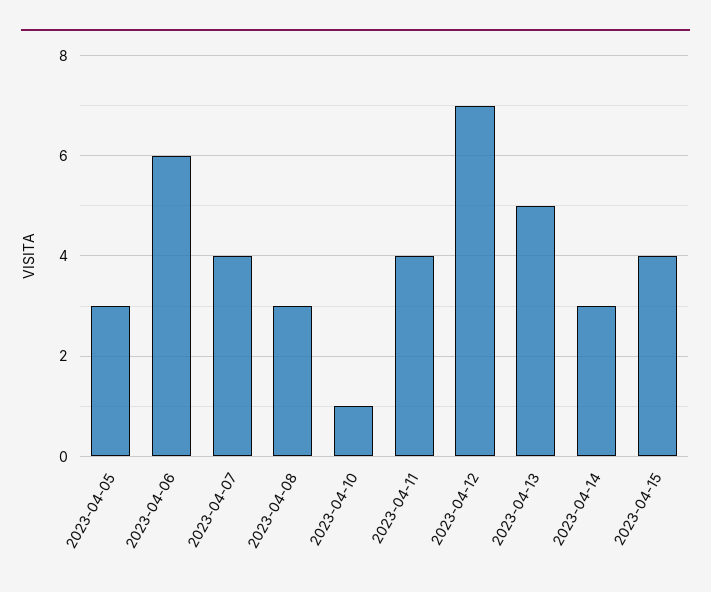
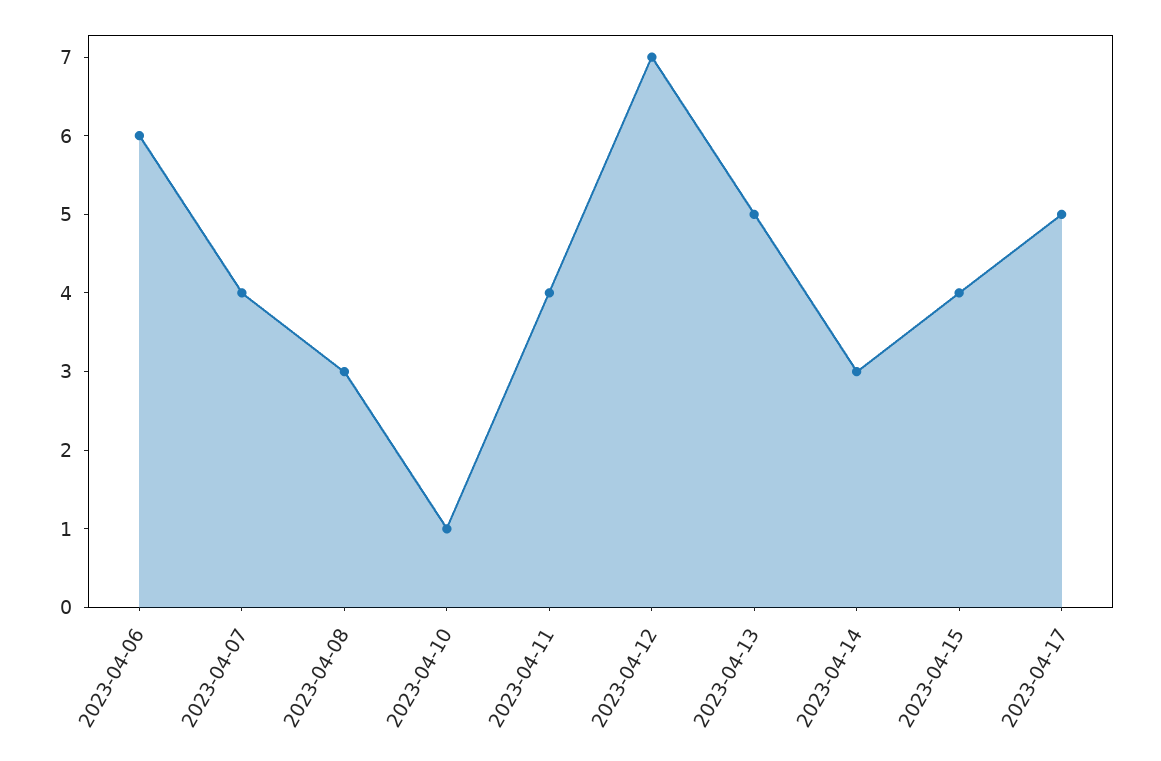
2023-04-05: 3 -> none
2023-04-17: none -> 5

